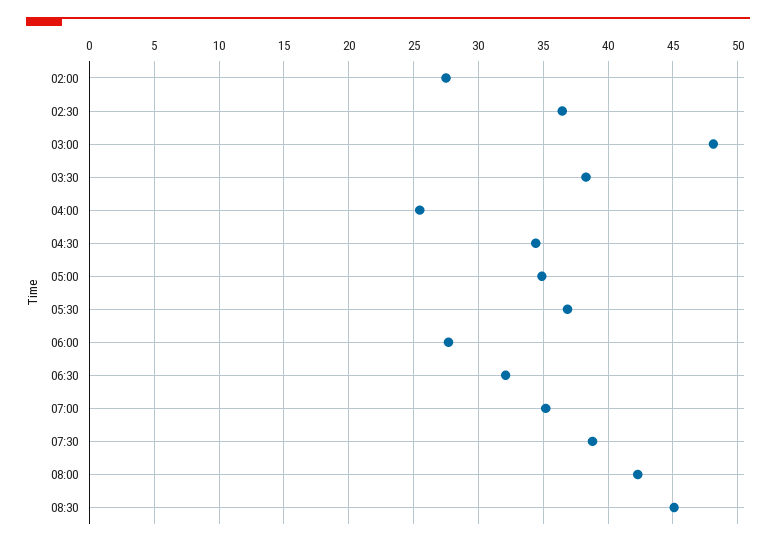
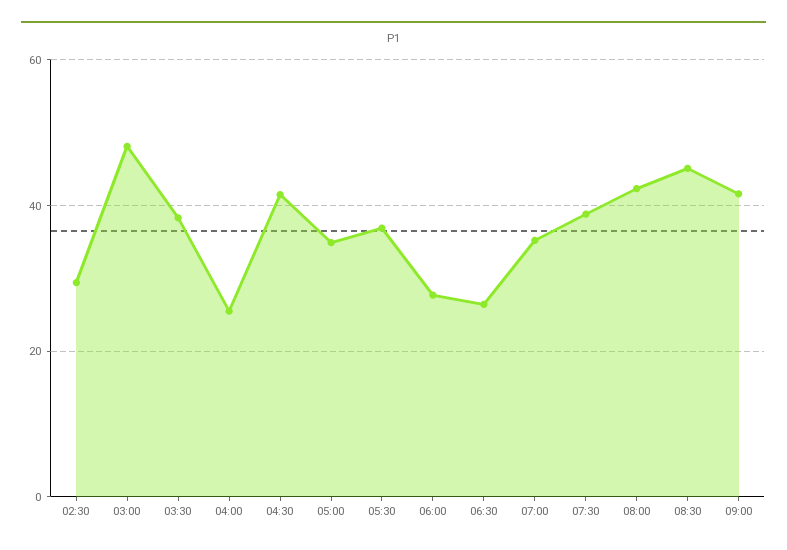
02:00: 27.5 -> none
02:30: 36.5 -> 30
04:30: 34.5 -> 42
06:30: 32 -> 26
09:00: none -> 42

